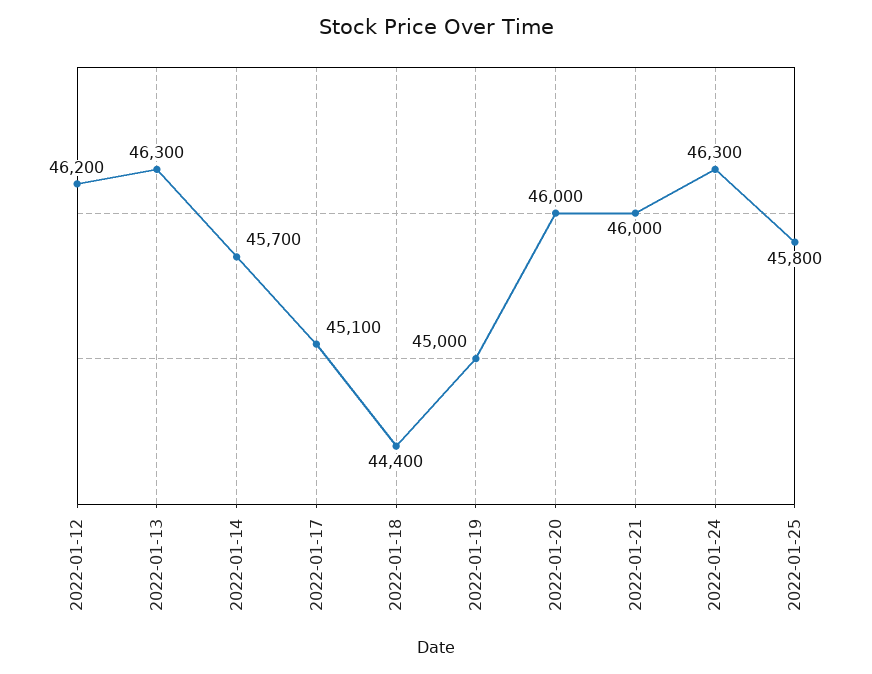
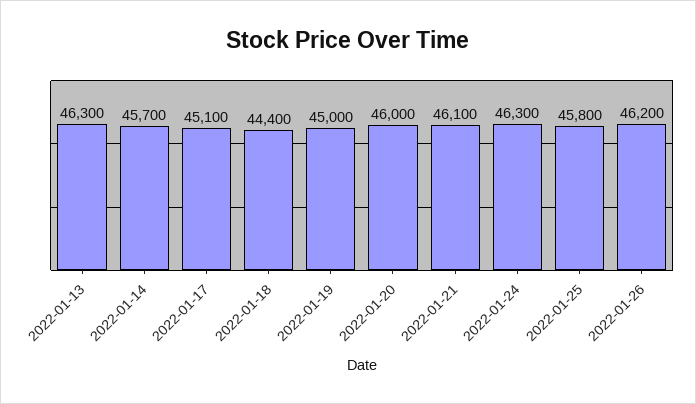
2022-01-12: 46200 -> none
2022-01-21: 46000 -> 46100
2022-01-26: none -> 46200

